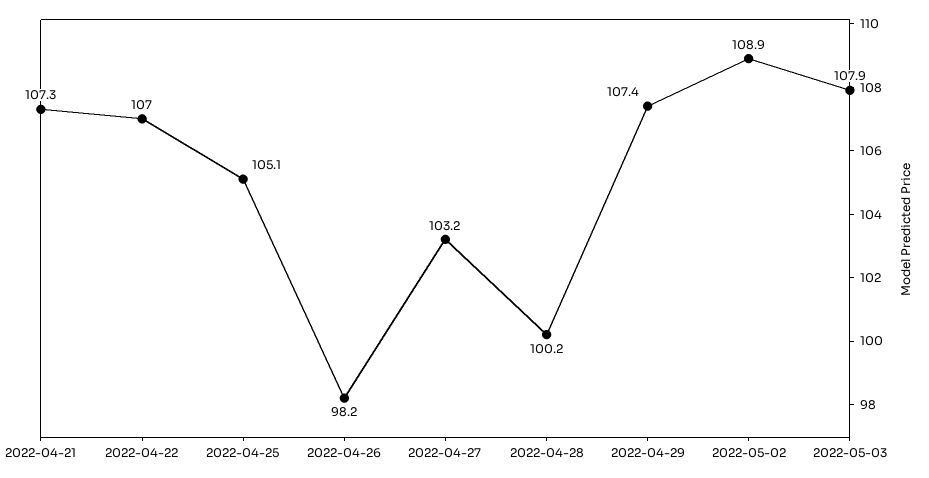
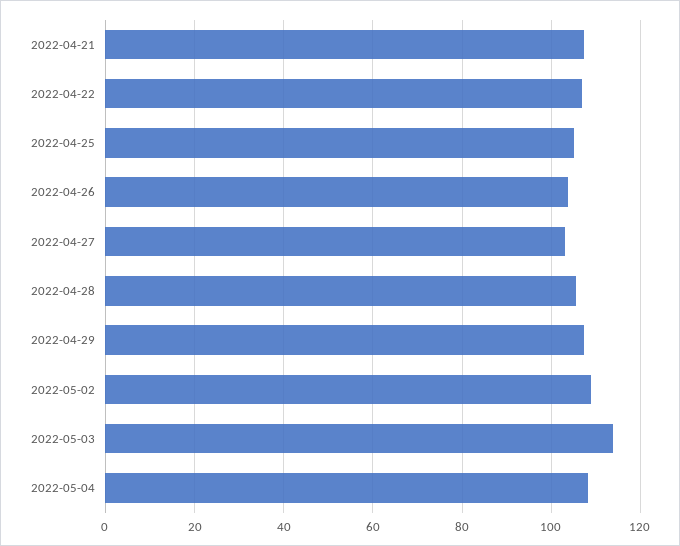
2022-04-26: 98.2 -> 104
2022-04-28: 100.2 -> 106
2022-05-03: 107.9 -> 114
2022-05-04: none -> 108

